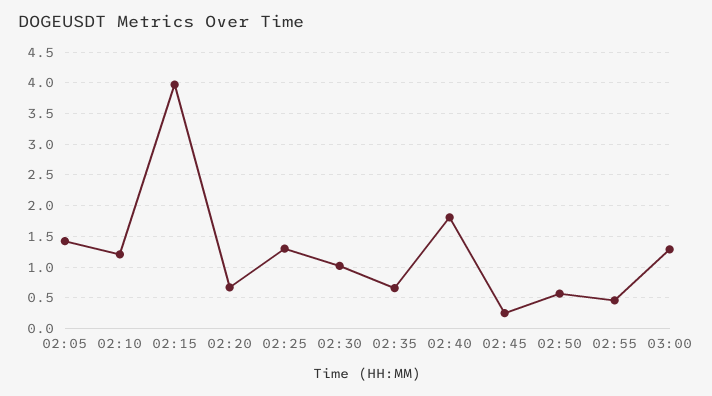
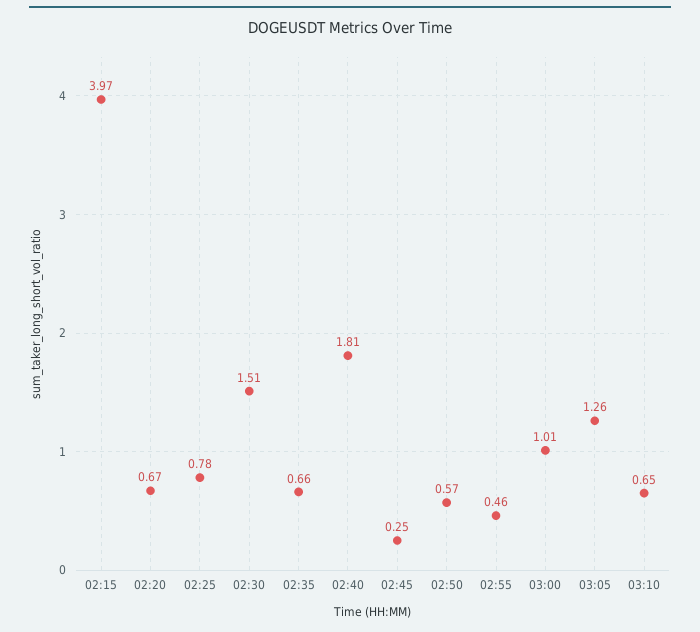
02:05: 1.4 -> none
02:10: 1.2 -> none
02:25: 1.3 -> 0.78
02:30: 1 -> 1.51
03:00: 1.3 -> 1.01
03:05: none -> 1.26
03:10: none -> 0.65

